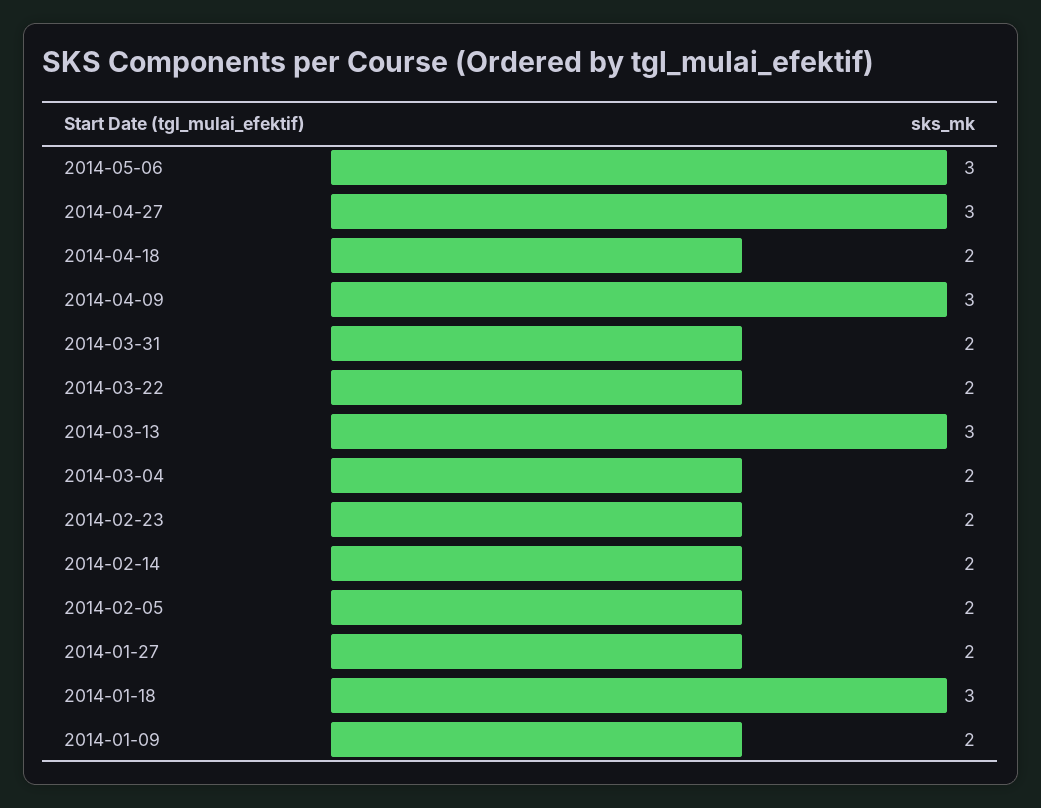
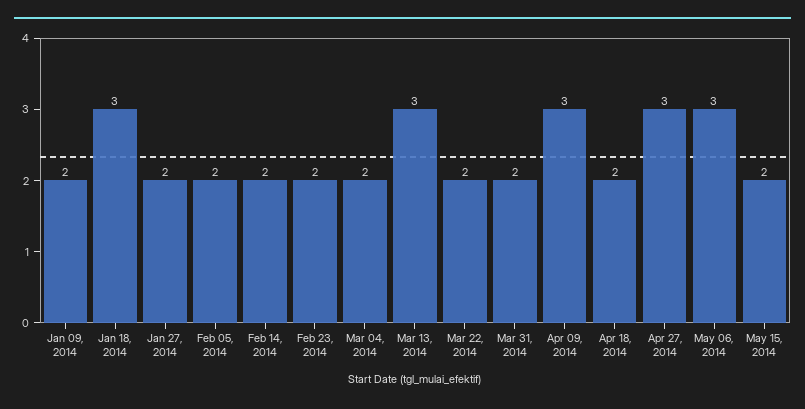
May 15, 2014: none -> 2

